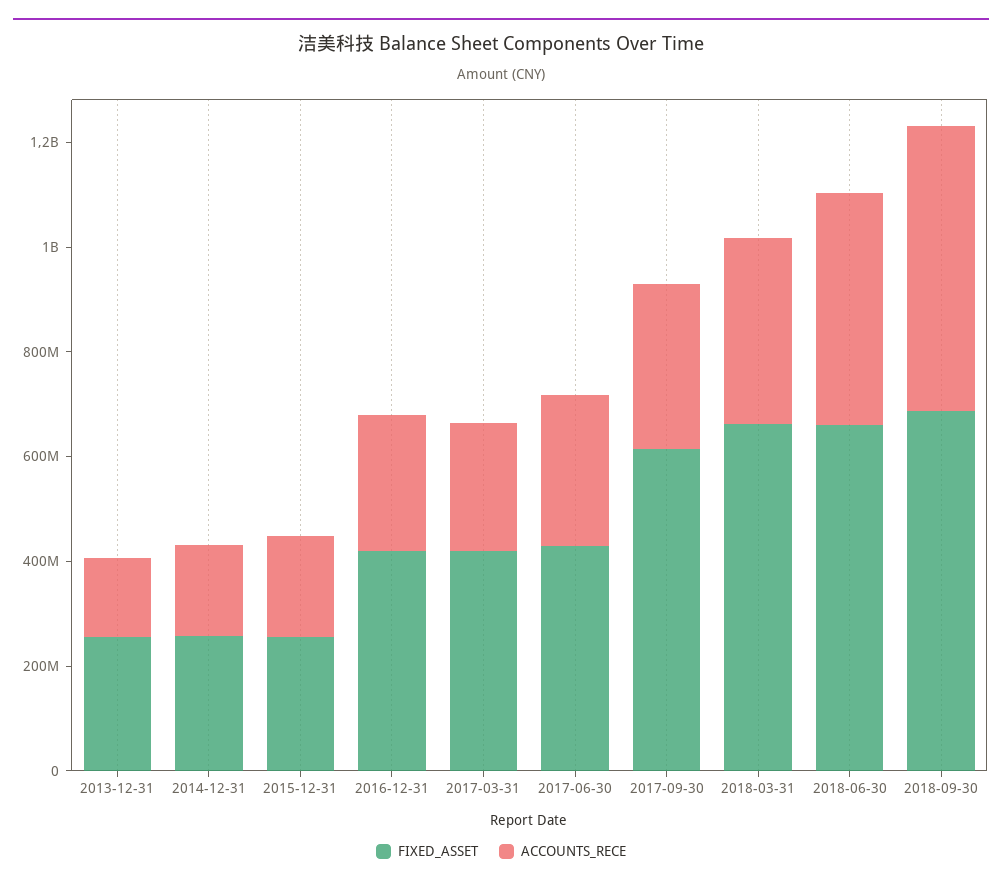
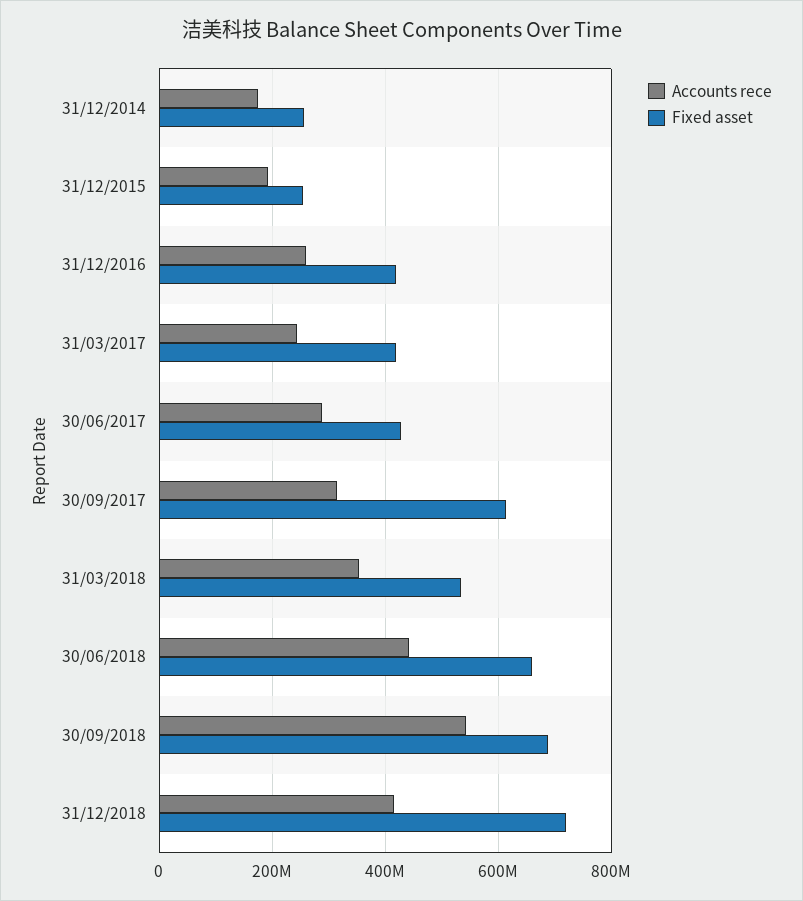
FIXED_ASSET, 2013-12-31: 250000000 -> none
ACCOUNTS_RECE, 2013-12-31: 150000000 -> none
FIXED_ASSET, 2018-03-31: 650000000 -> 540000000
ACCOUNTS_RECE, 31/12/2018: none -> 420000000
FIXED_ASSET, 31/12/2018: none -> 720000000

